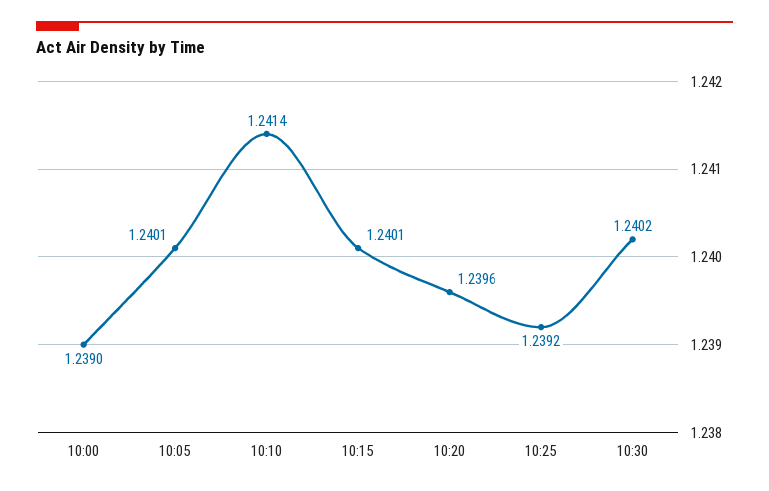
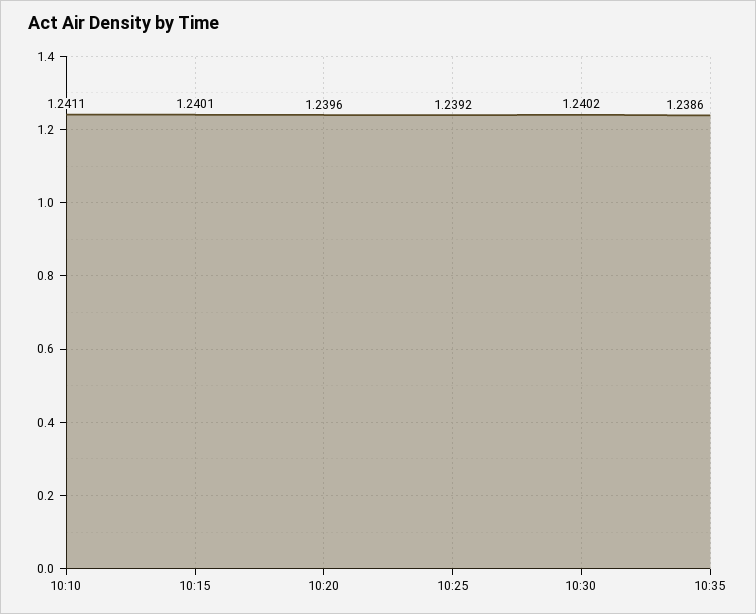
10:00: 1.239 -> none
10:05: 1.2401 -> none
10:10: 1.2414 -> 1.2411
10:35: none -> 1.2386

